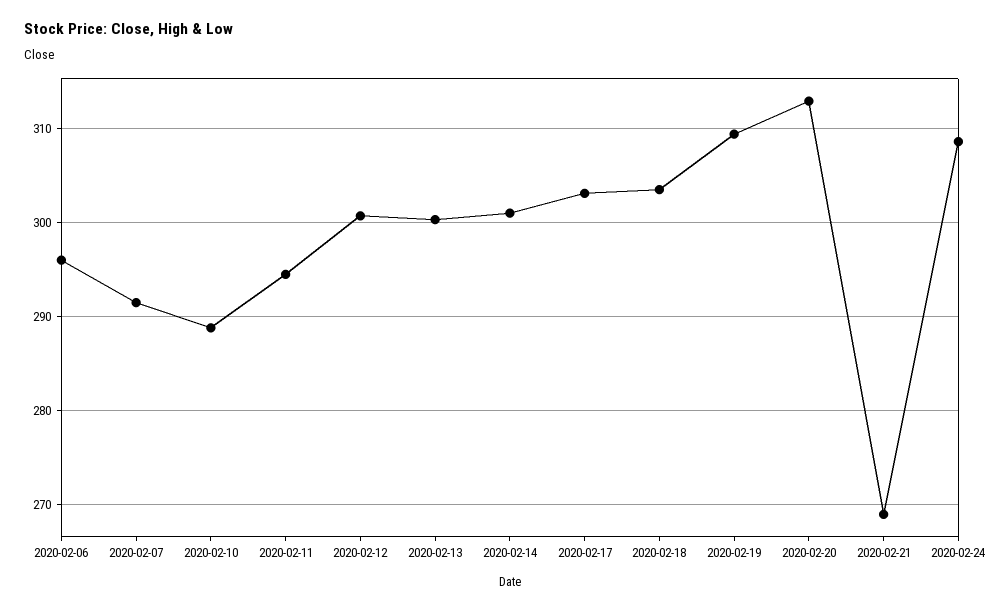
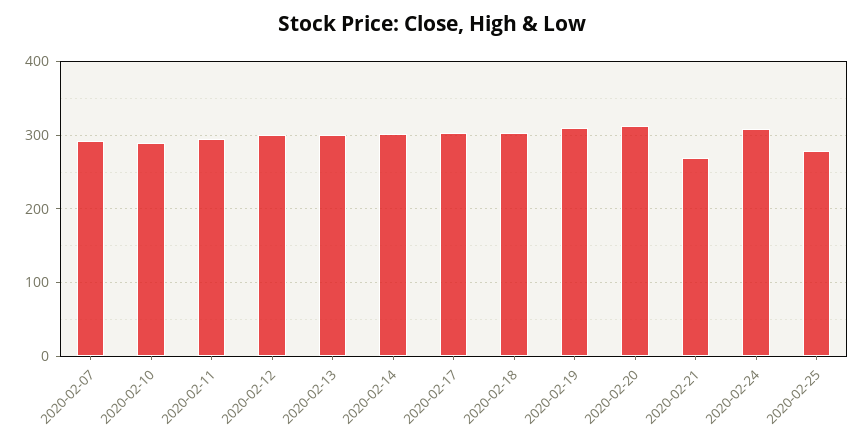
2020-02-06: 296 -> none
2020-02-25: none -> 280

